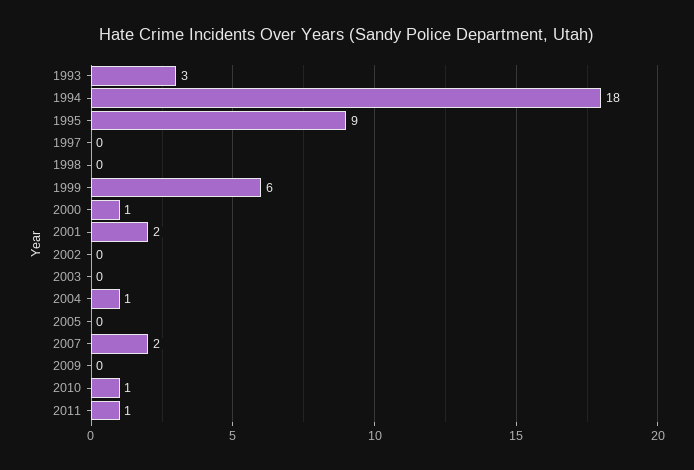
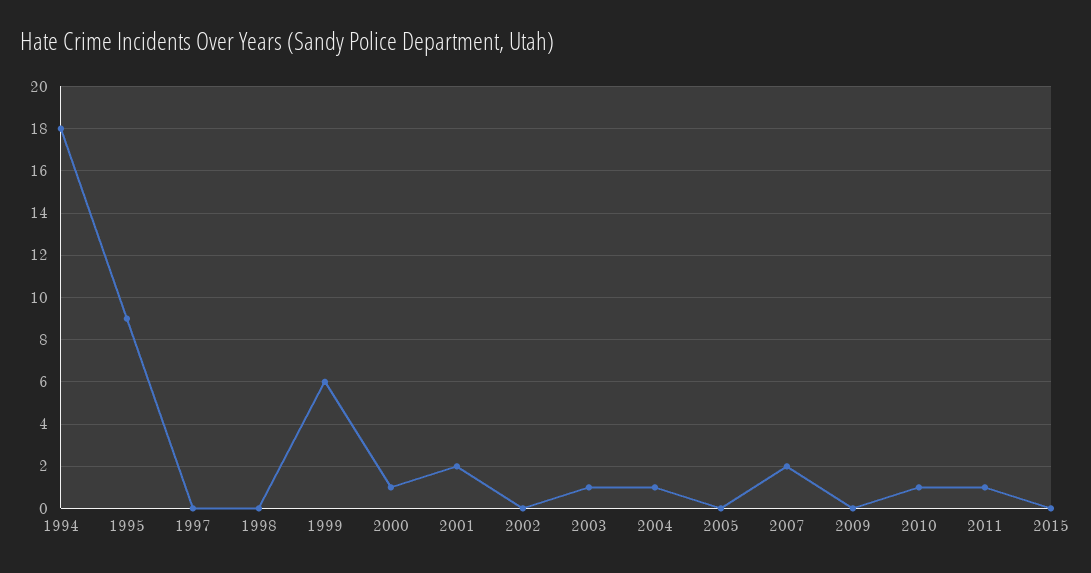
1993: 3 -> none
2003: 0 -> 1
2015: none -> 0

